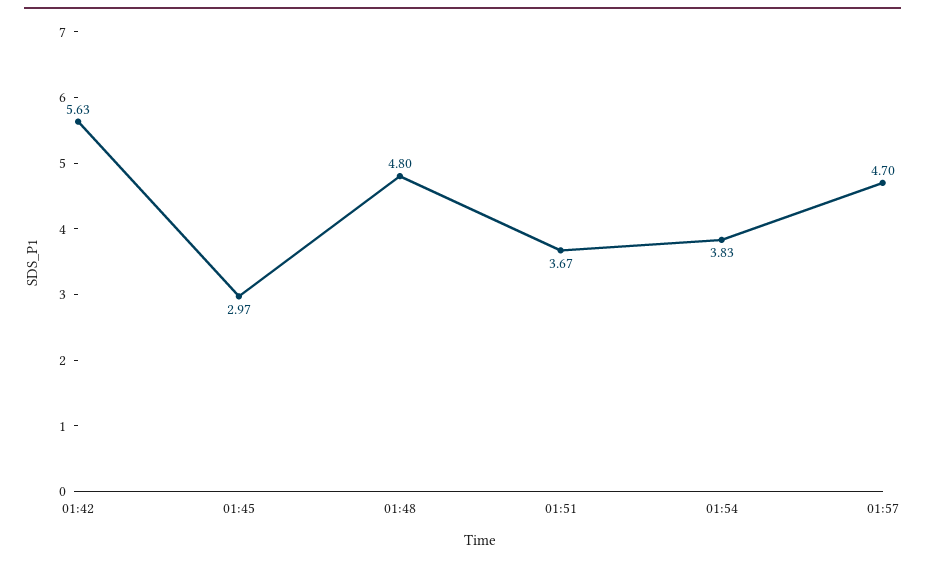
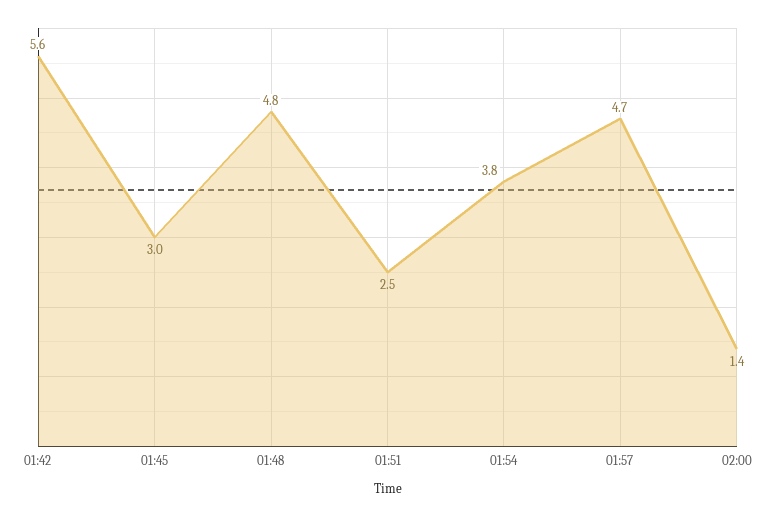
01:51: 3.67 -> 2.5
02:00: none -> 1.4

